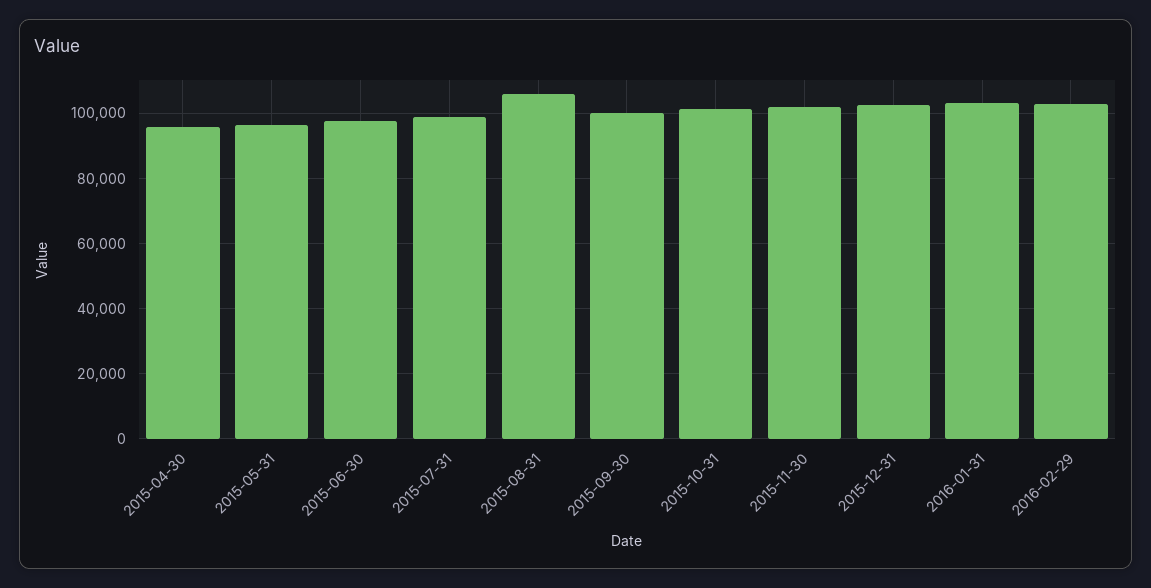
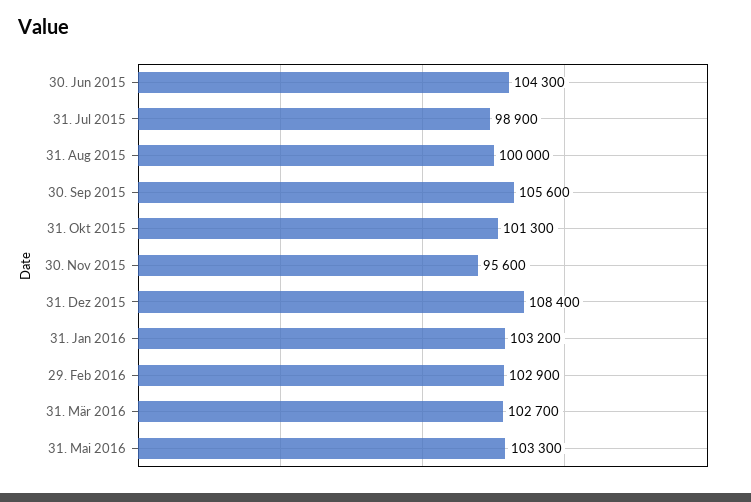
2015-04-30: 96000 -> none
2015-05-31: 96000 -> none
2015-06-30: 98000 -> 104300
2015-08-31: 106000 -> 100000
2015-09-30: 100000 -> 105600
2015-11-30: 102000 -> 95600
2015-12-31: 102000 -> 108400
31. Mär 2016: none -> 102700
31. Mai 2016: none -> 103300

